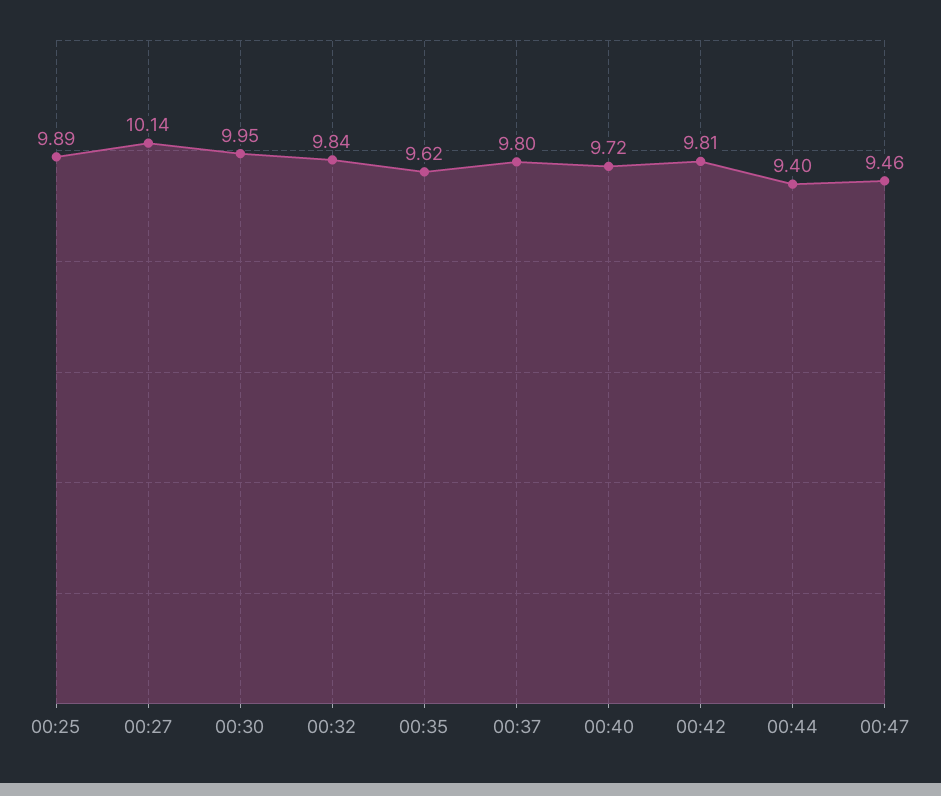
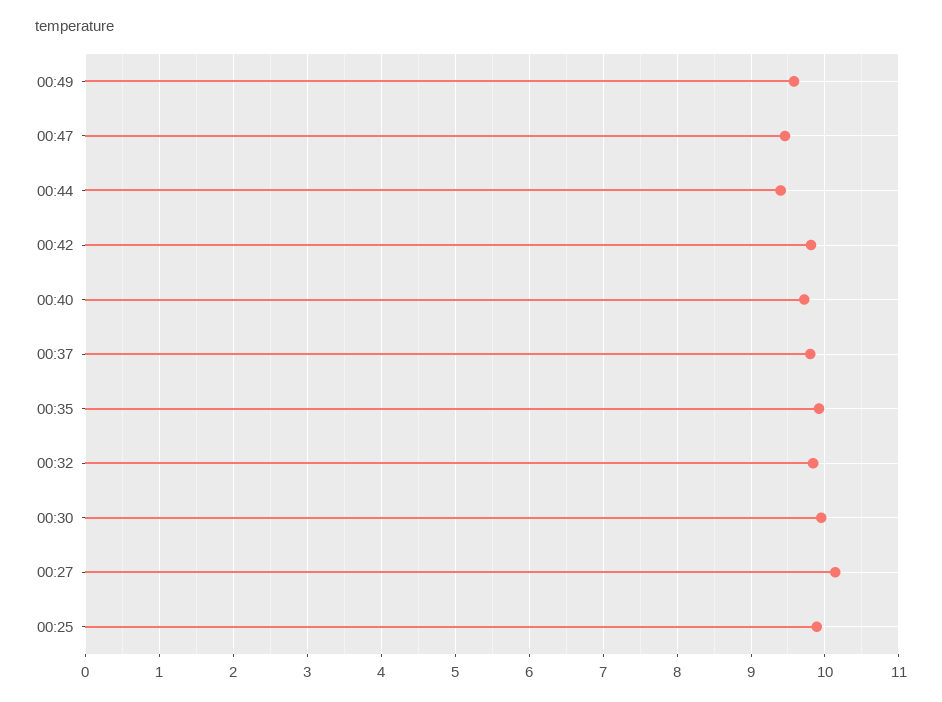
00:35: 9.62 -> 9.9
00:49: none -> 9.6

